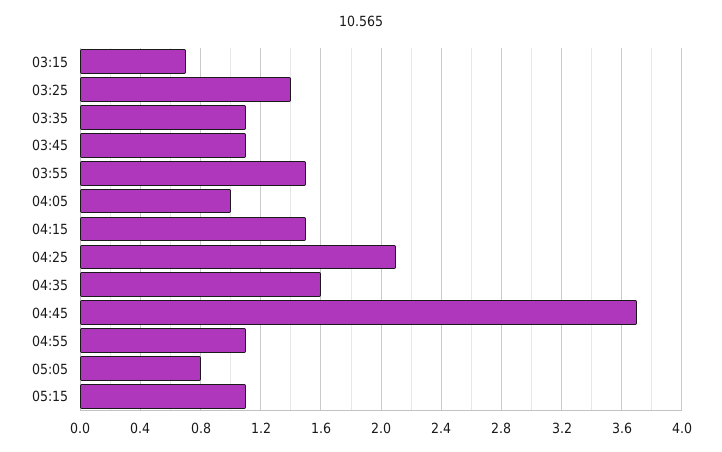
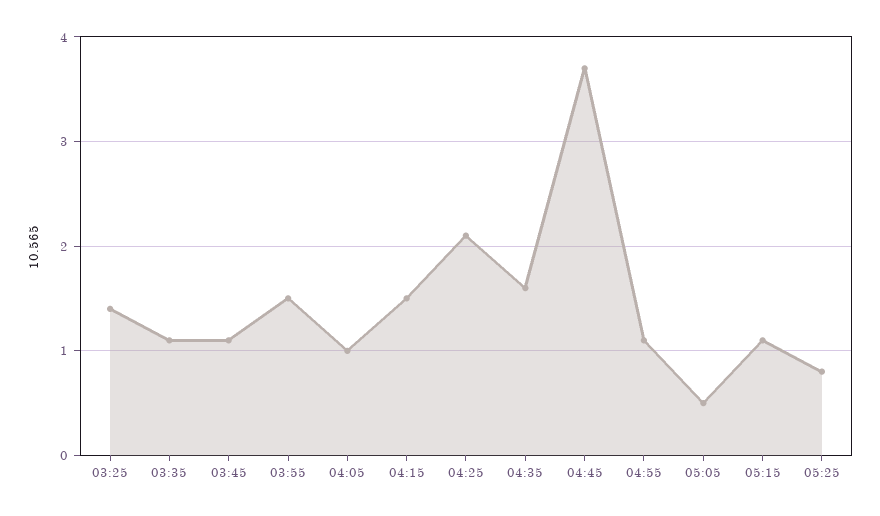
03:15: 0.7 -> none
05:05: 0.8 -> 0.5
05:25: none -> 0.8

